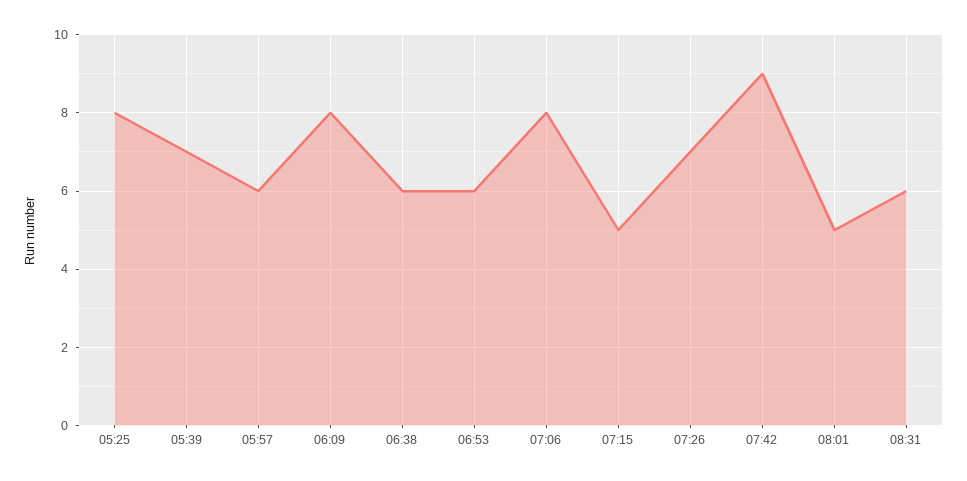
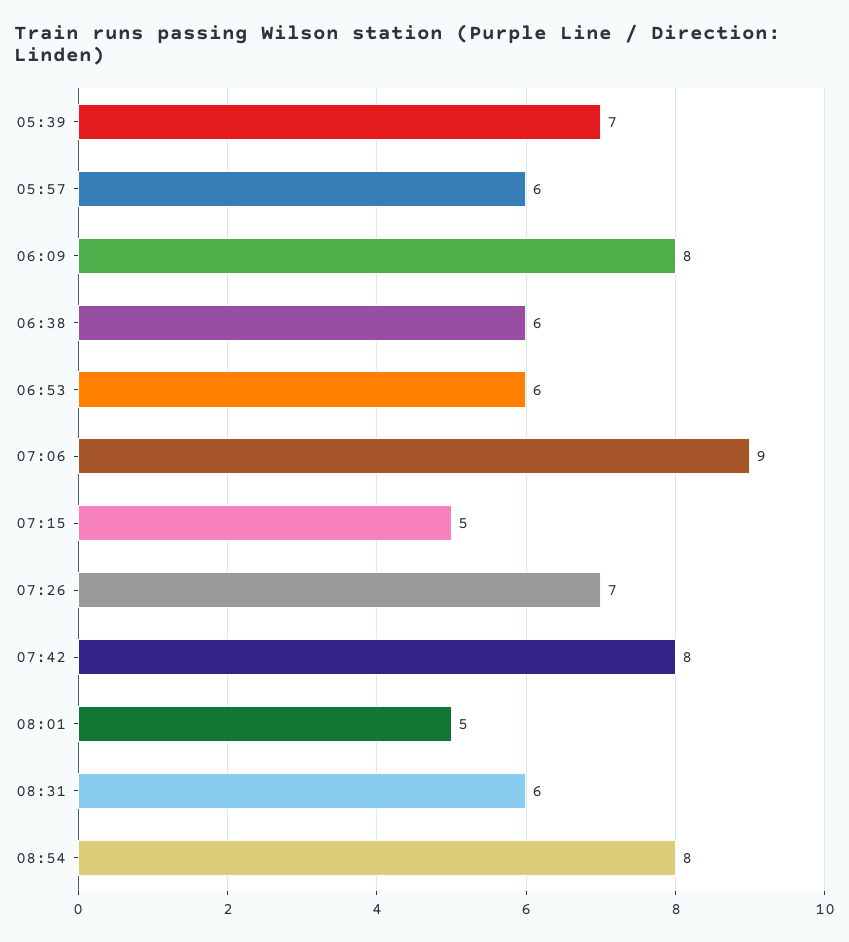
05:25: 8 -> none
07:06: 8 -> 9
07:42: 9 -> 8
08:54: none -> 8

